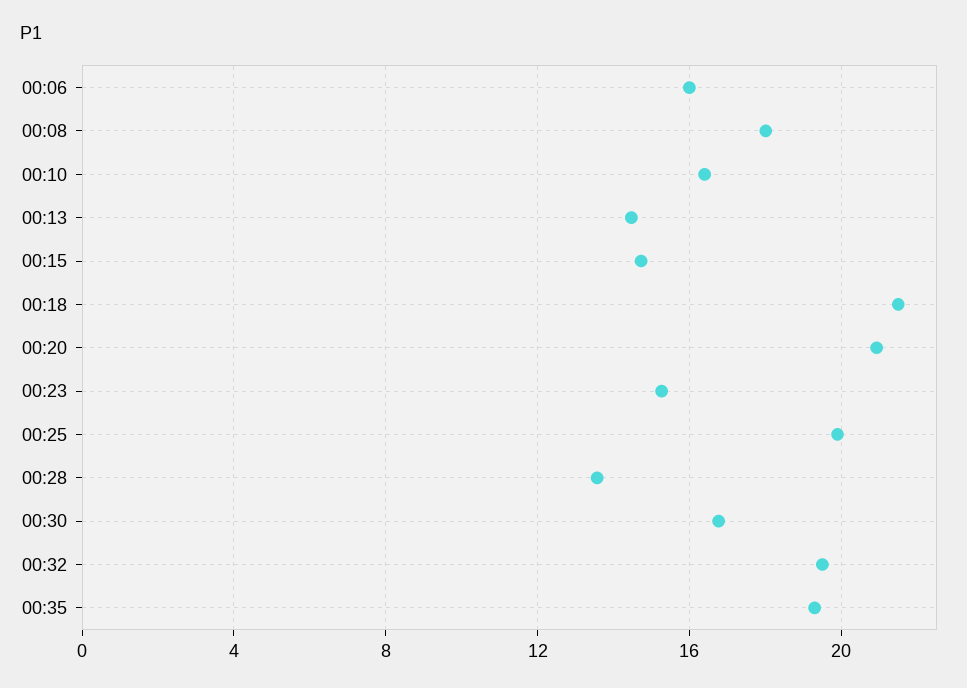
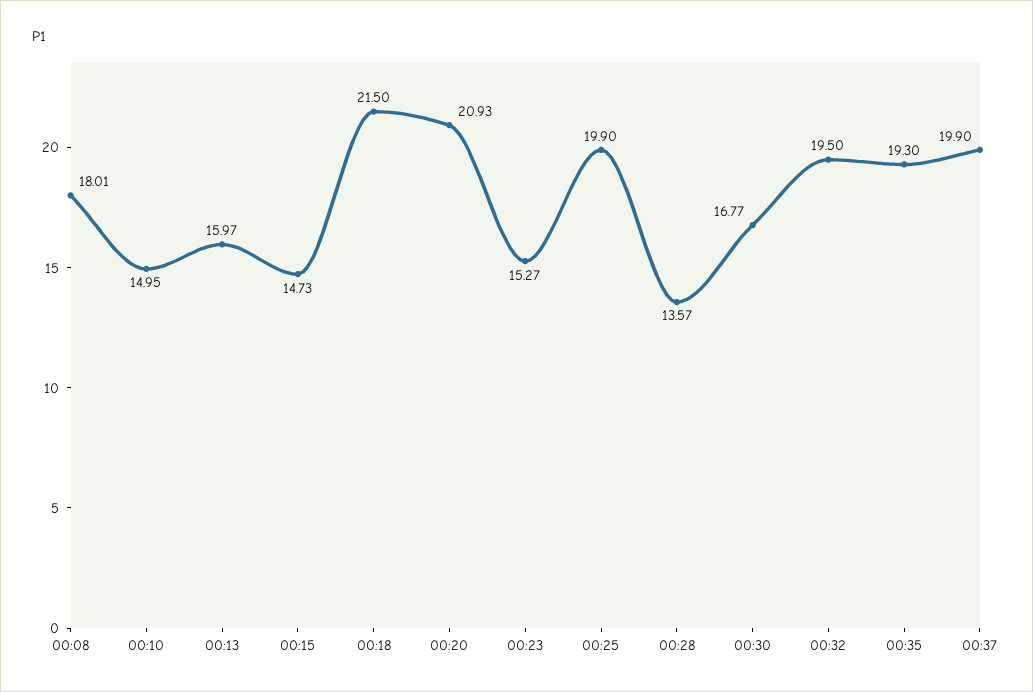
00:06: 16 -> none
00:10: 16.5 -> 14.95
00:13: 14.5 -> 15.97
00:37: none -> 19.9

